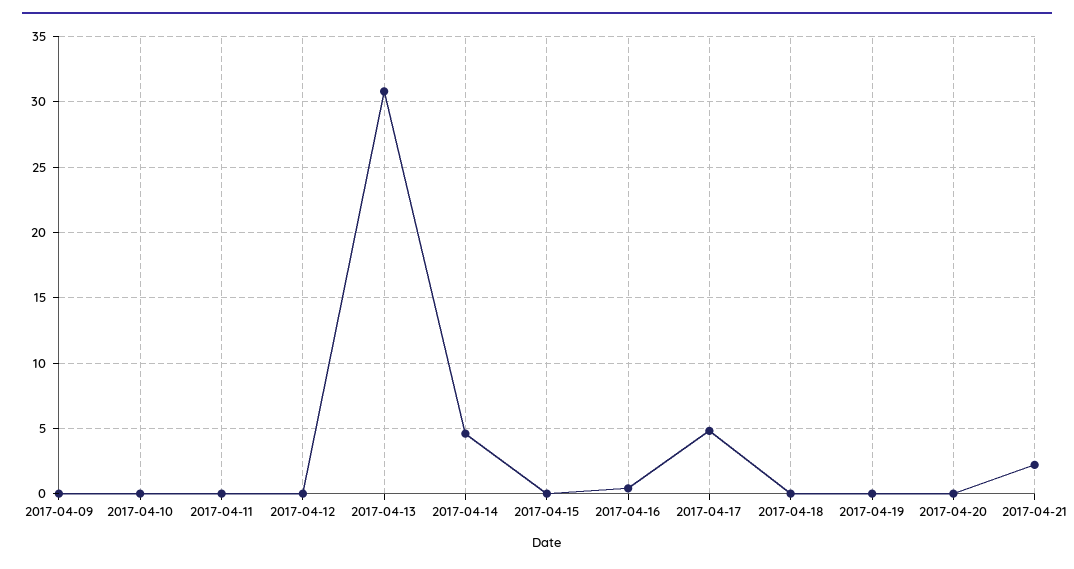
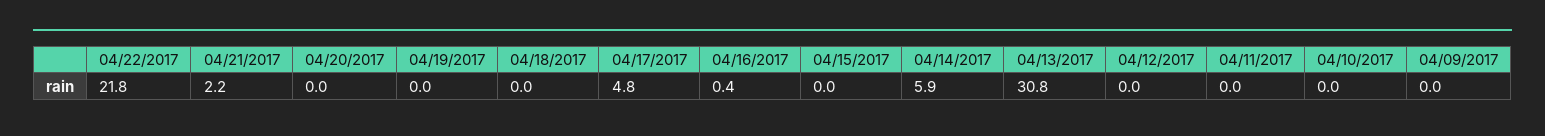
2017-04-14: 4.5 -> 5.9
04/22/2017: none -> 21.8

